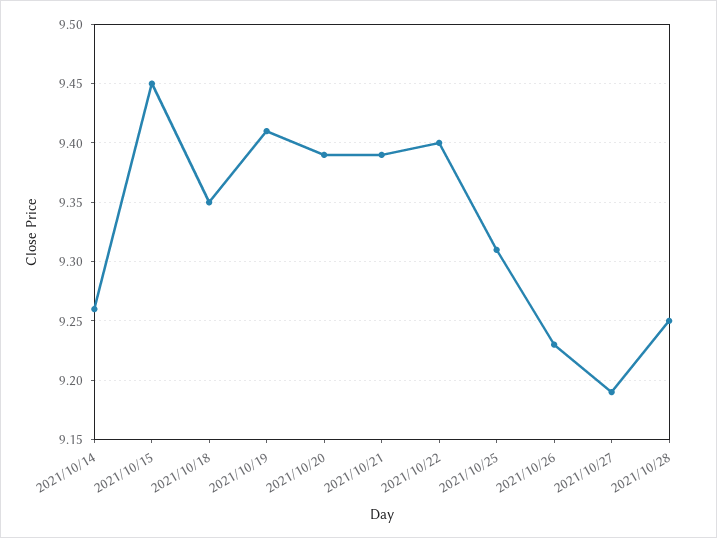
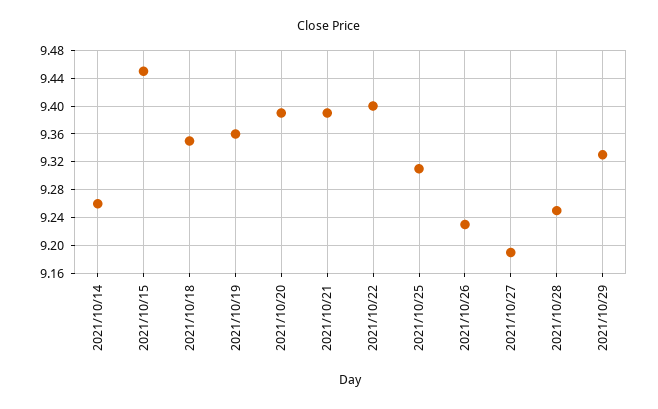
2021/10/19: 9.41 -> 9.36
2021/10/29: none -> 9.33

